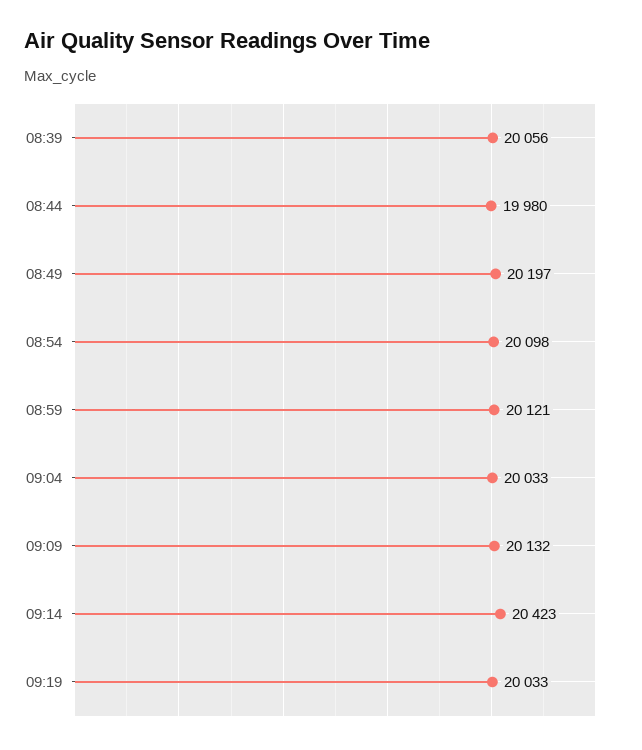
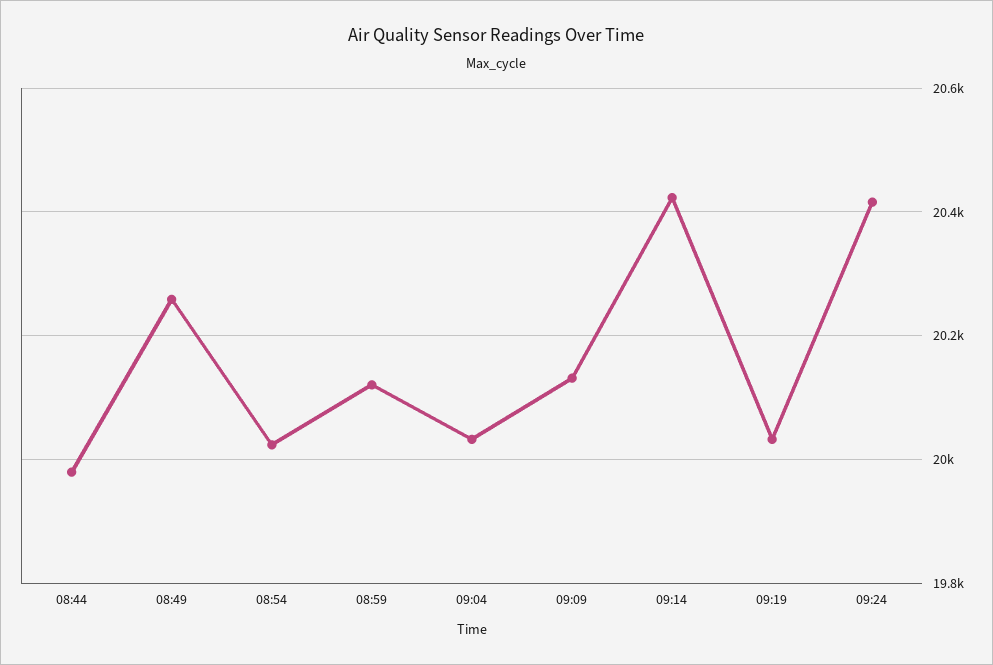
08:39: 20056 -> none
08:49: 20197 -> 20260
08:54: 20098 -> 20020
09:24: none -> 20420

